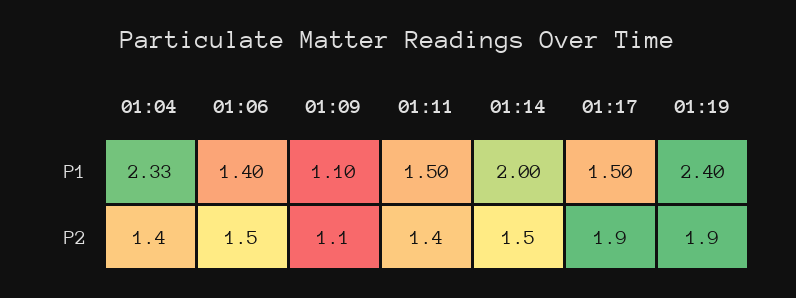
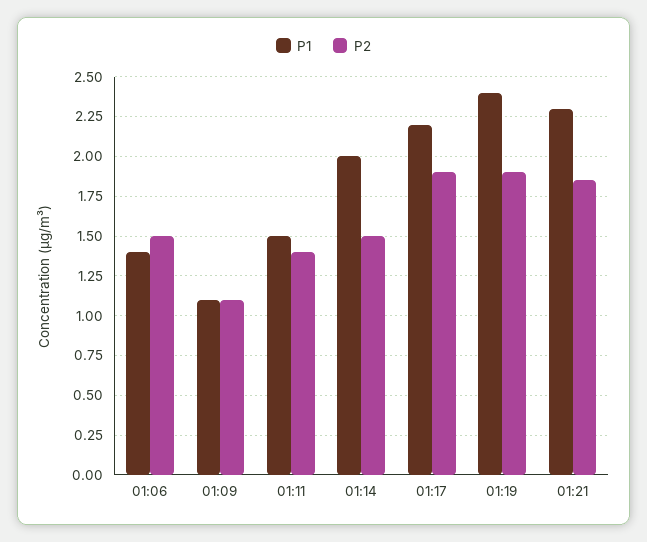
P1, 01:04: 2.33 -> none
P1, 01:17: 1.5 -> 2.2
P2, 01:04: 1.4 -> none
P1, 01:21: none -> 2.3
P2, 01:21: none -> 1.85

